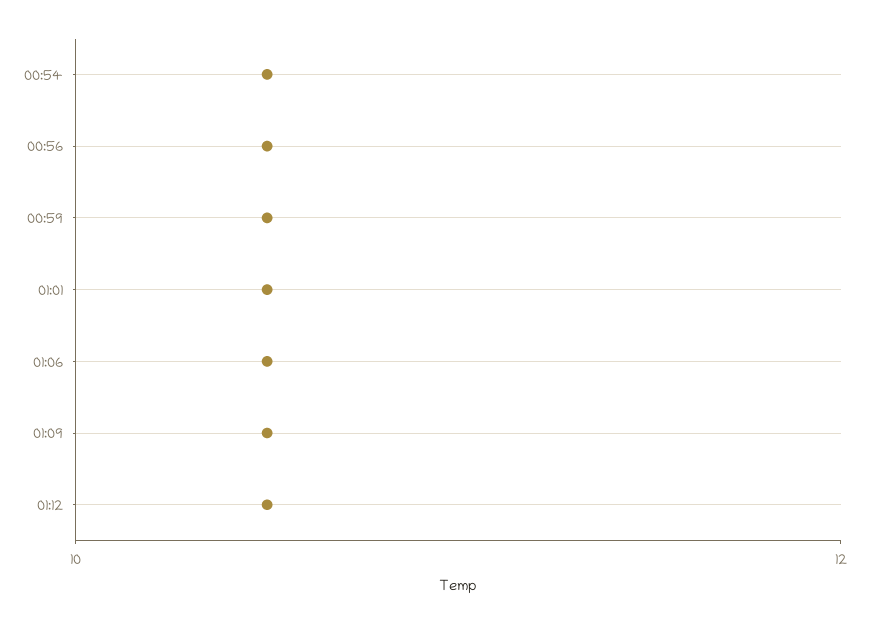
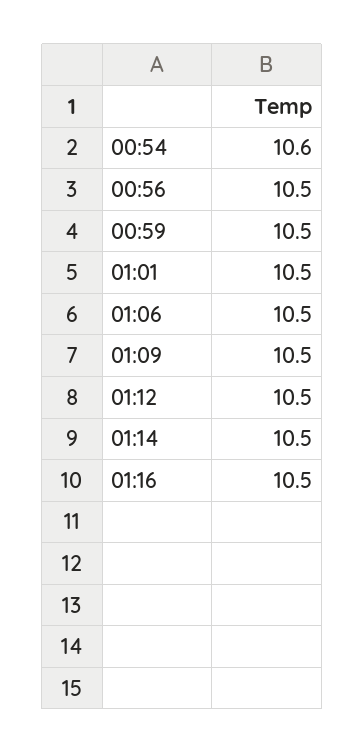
00:54: 10.5 -> 10.6
01:14: none -> 10.5
01:16: none -> 10.5

